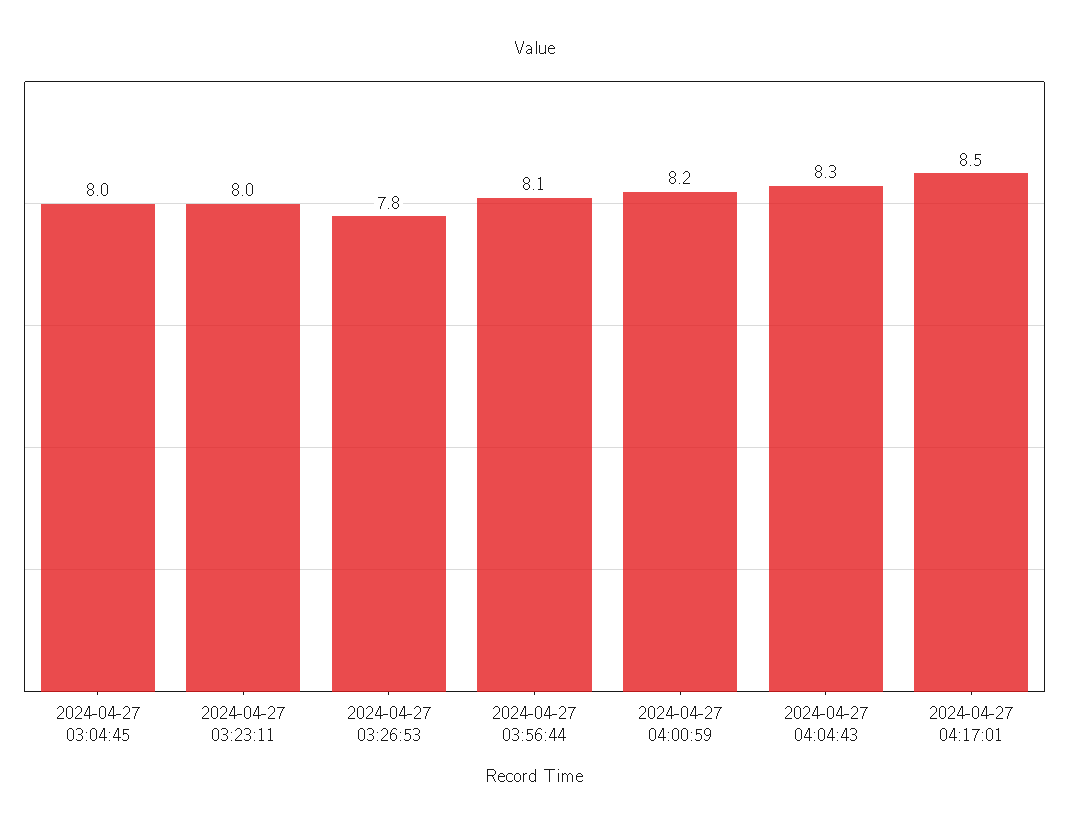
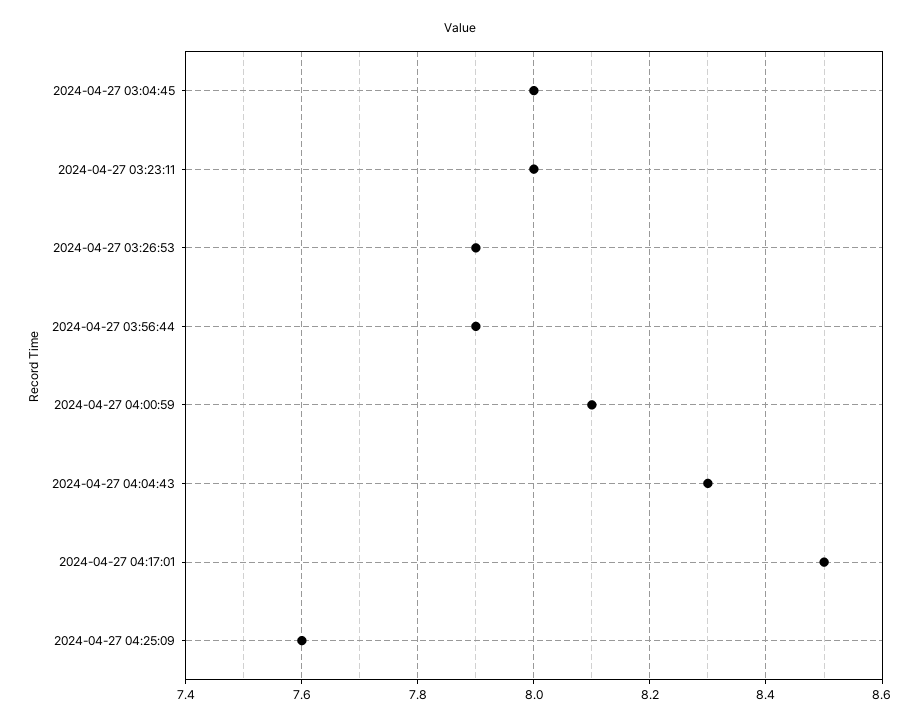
2024-04-27 03:26:53: 7.8 -> 7.9
2024-04-27 03:56:44: 8.1 -> 7.9
2024-04-27 04:00:59: 8.2 -> 8.1
2024-04-27 04:25:09: none -> 7.6

